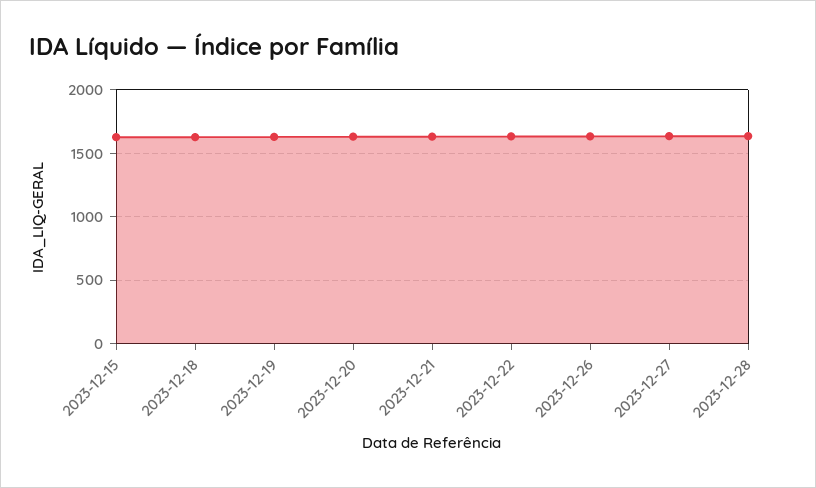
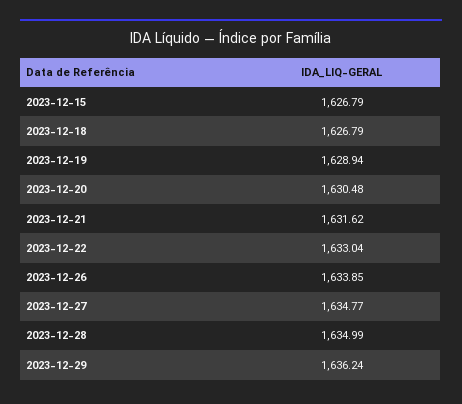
2023-12-29: none -> 1636.24

